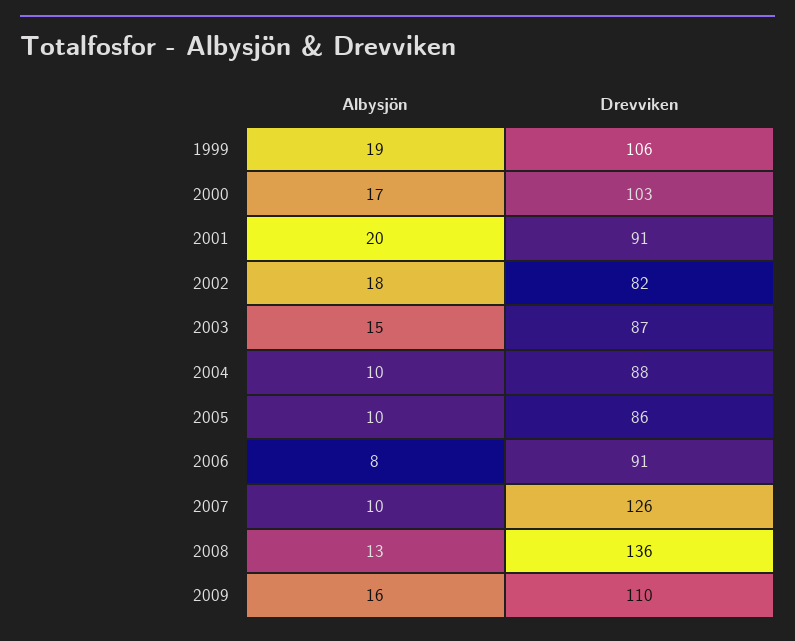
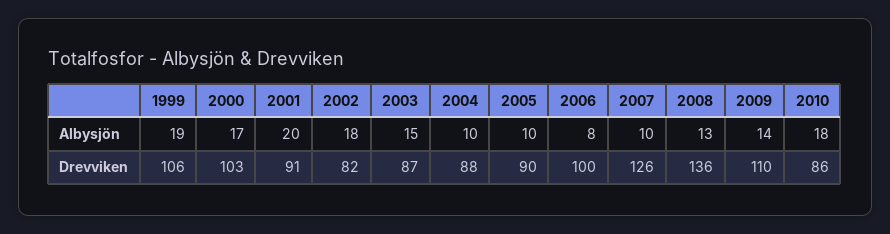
Drevviken, 2005: 86 -> 90
Drevviken, 2006: 91 -> 100
Albysjön, 2009: 16 -> 14
Albysjön, 2010: none -> 18
Drevviken, 2010: none -> 86

